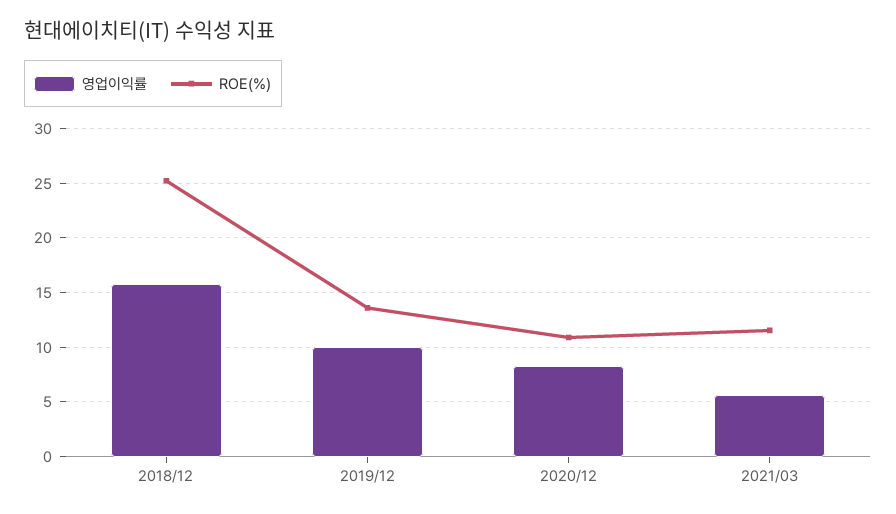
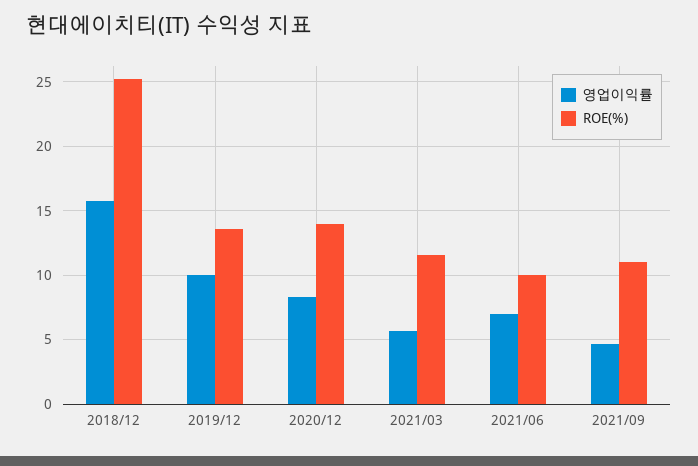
ROE(%), 2020/12: 11 -> 14
영업이익률, 2021/06: none -> 7
ROE(%), 2021/06: none -> 10
영업이익률, 2021/09: none -> 4.5
ROE(%), 2021/09: none -> 11

